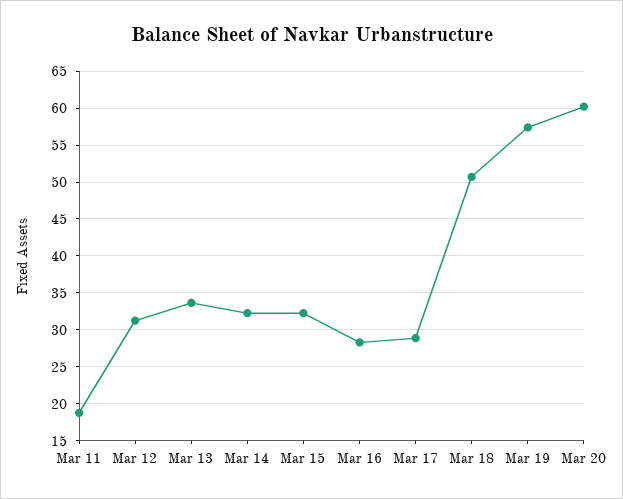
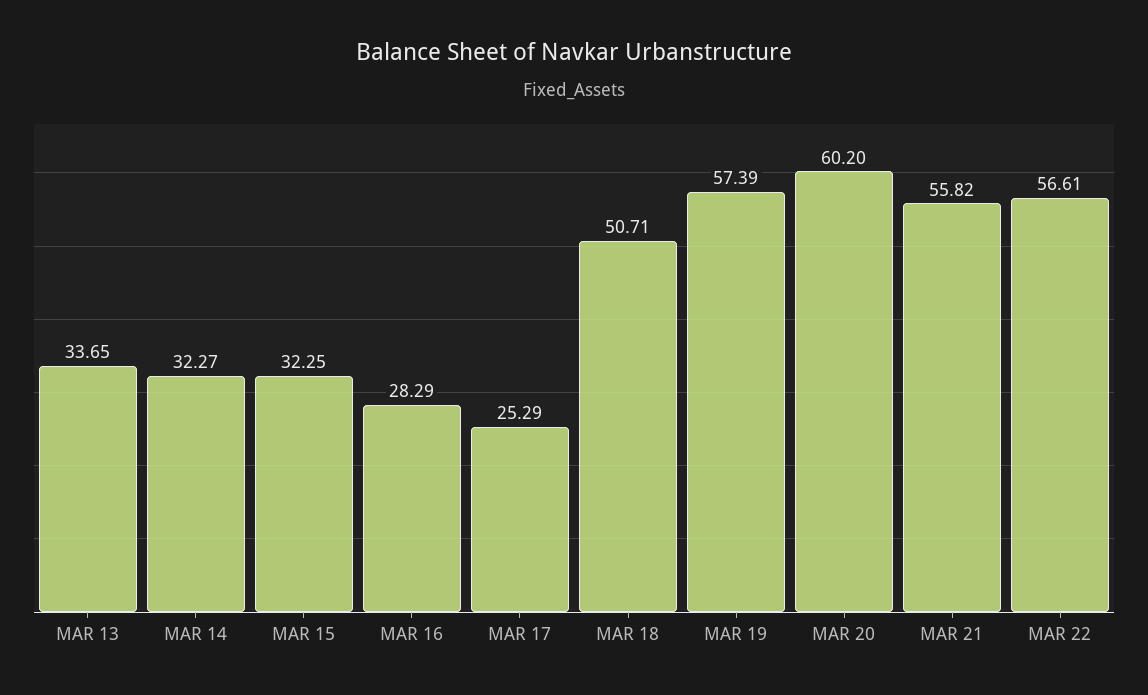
Mar 11: 19 -> none
Mar 12: 31 -> none
Mar 17: 29 -> 25.29
MAR 21: none -> 55.82
MAR 22: none -> 56.61

